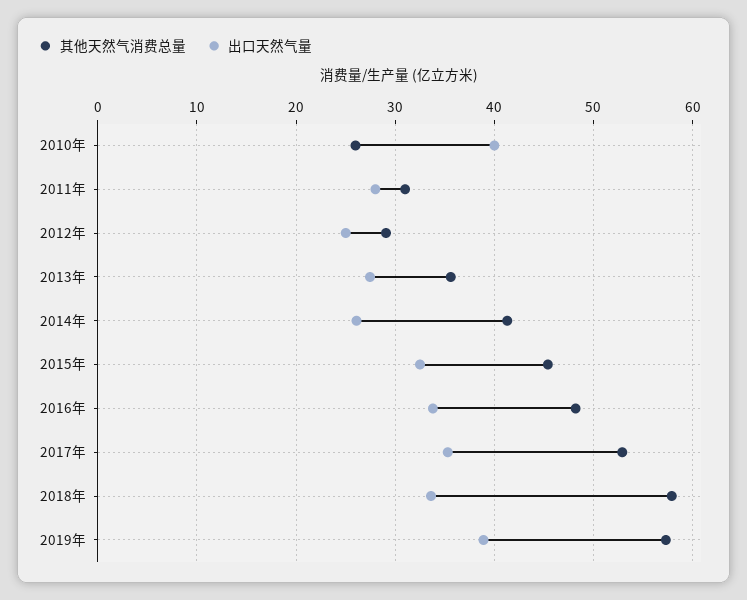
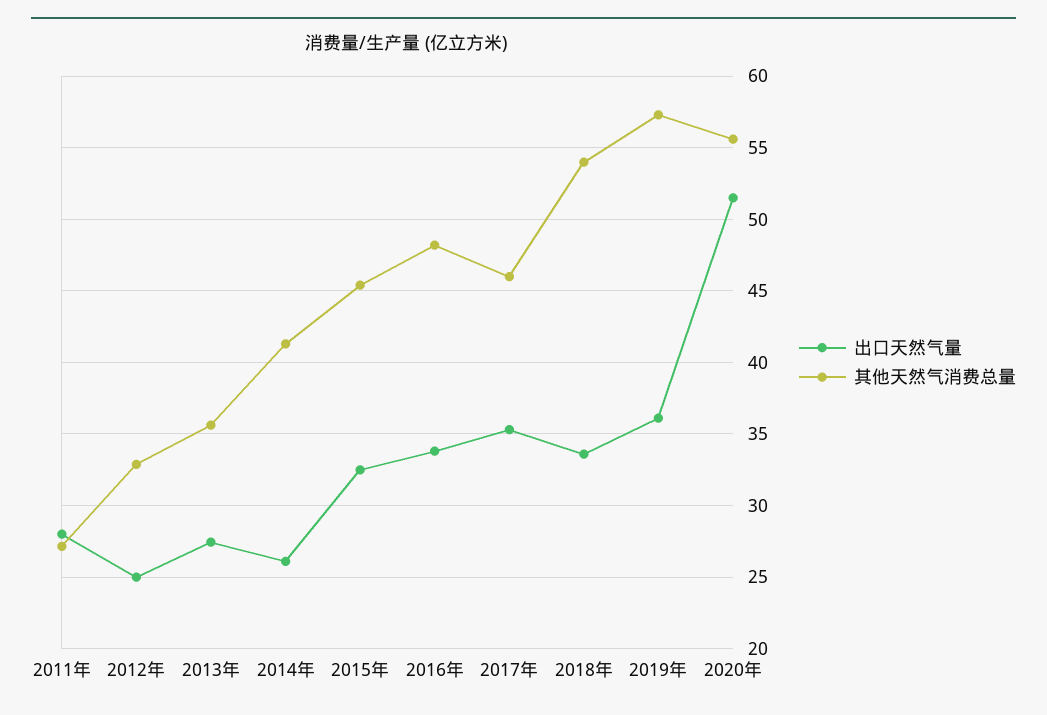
其他天然气消费总量, 2010年: 26 -> none
出口天然气量, 2010年: 40 -> none
其他天然气消费总量, 2011年: 31 -> 27
其他天然气消费总量, 2012年: 29 -> 33
其他天然气消费总量, 2017年: 53 -> 46
其他天然气消费总量, 2018年: 58 -> 54
出口天然气量, 2019年: 39 -> 36
出口天然气量, 2020年: none -> 51.5
其他天然气消费总量, 2020年: none -> 55.5

